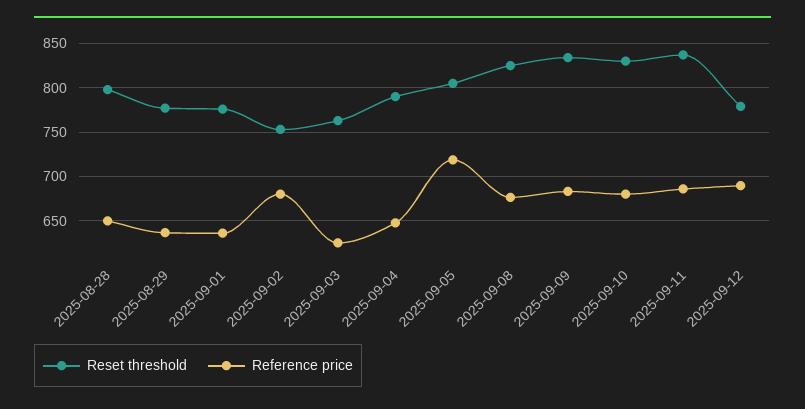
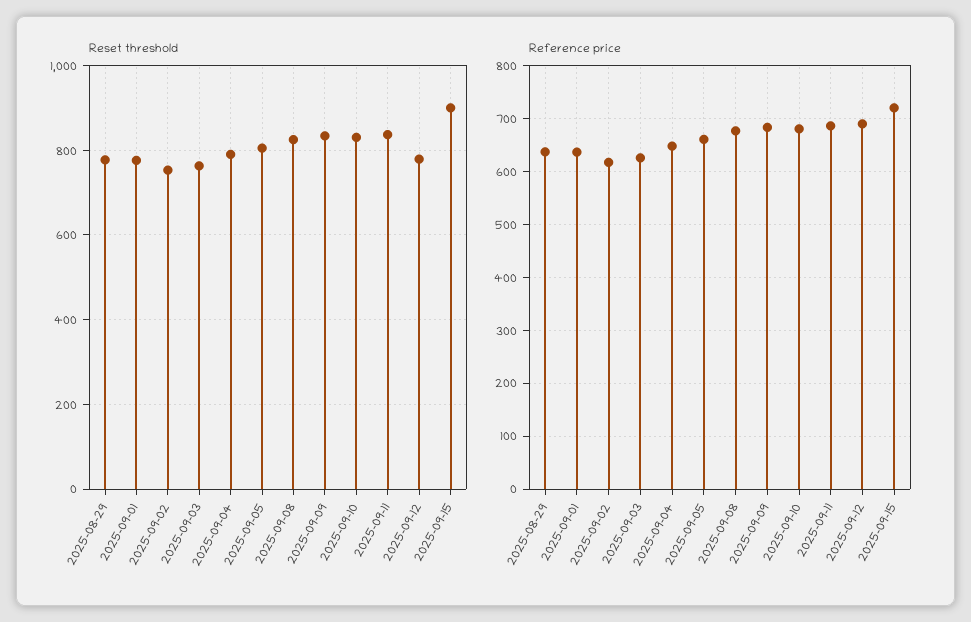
Reset threshold, 2025-08-28: 800 -> none
Reference price, 2025-08-28: 650 -> none
Reference price, 2025-09-02: 680 -> 620
Reference price, 2025-09-05: 720 -> 660
Reset threshold, 2025-09-15: none -> 900
Reference price, 2025-09-15: none -> 720

